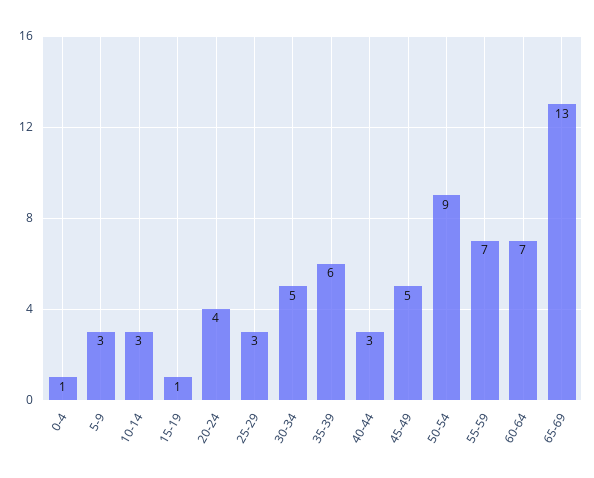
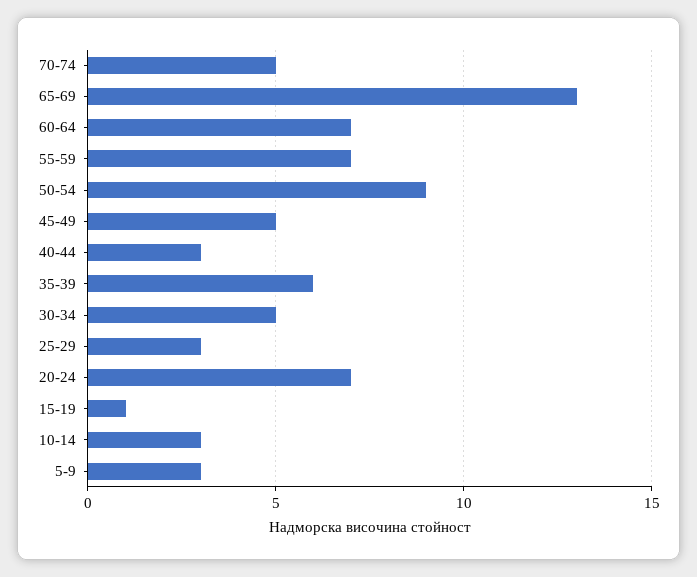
0-4: 1 -> none
20-24: 4 -> 7
70-74: none -> 5

